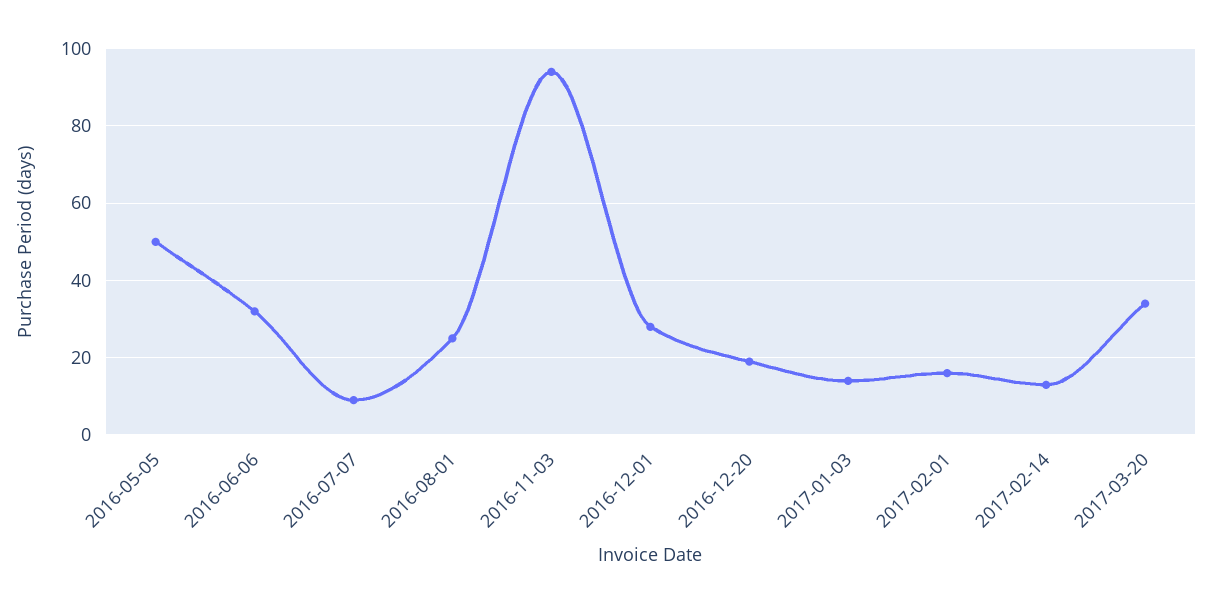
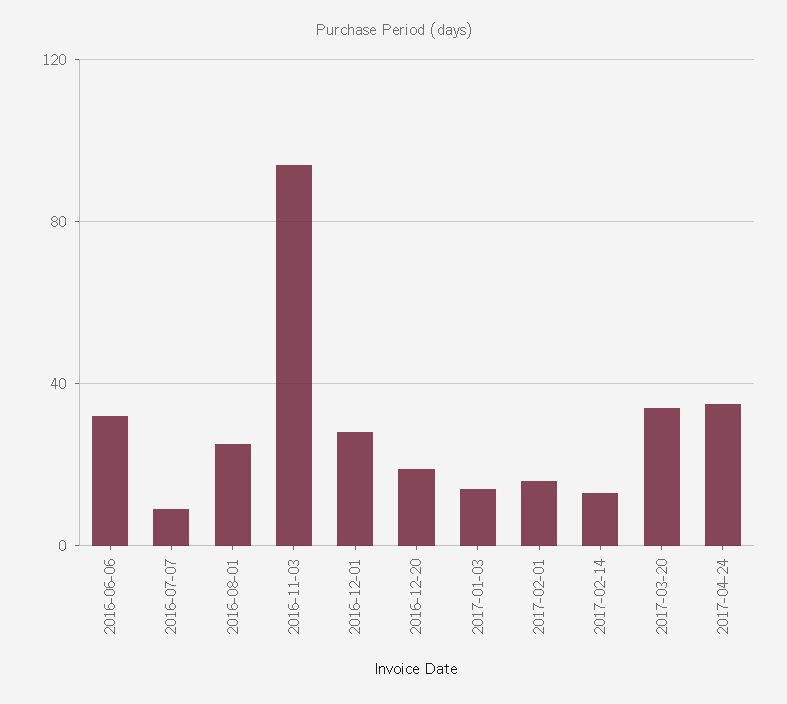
2016-05-05: 50 -> none
2017-04-24: none -> 35

